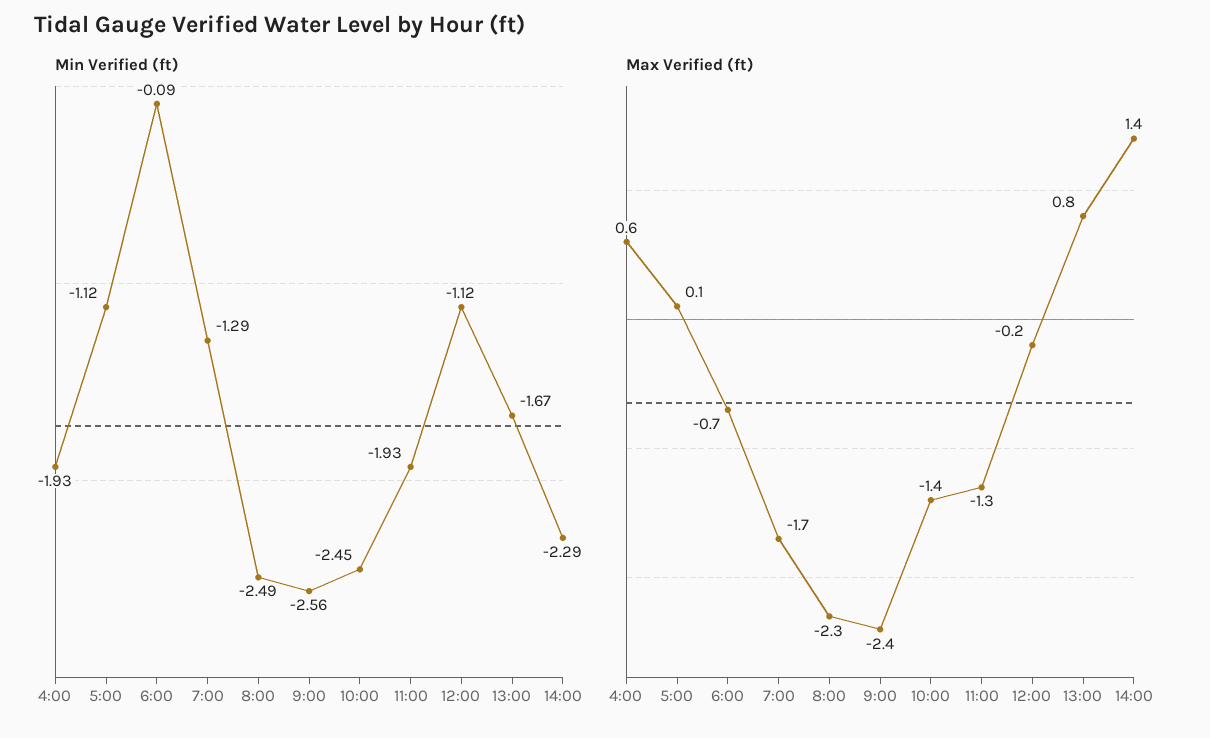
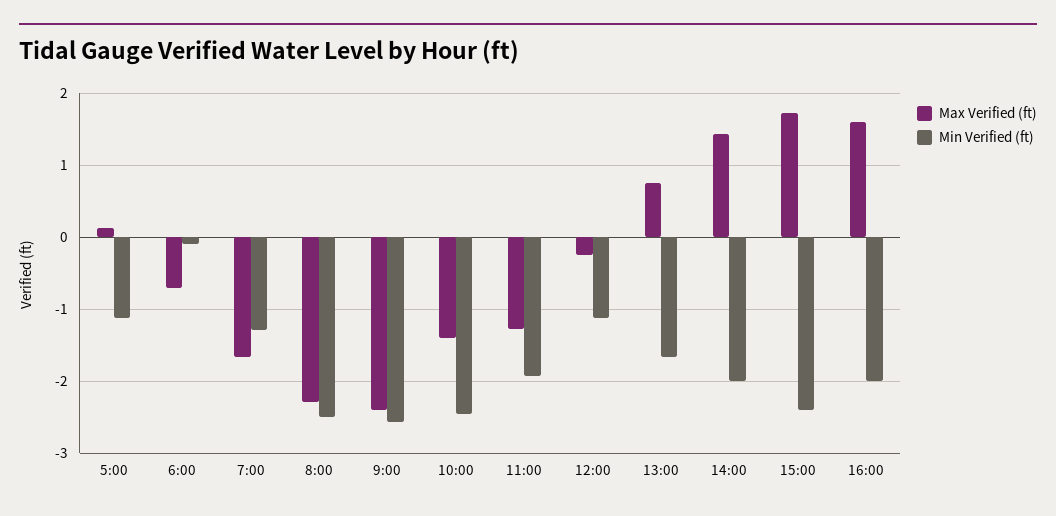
Min Verified (ft), 4:00: -1.93 -> none
Min Verified (ft), 14:00: -2.29 -> -2
Max Verified (ft), 4:00: 0.6 -> none
Max Verified (ft), 15:00: none -> 1.7
Min Verified (ft), 15:00: none -> -2.4
Max Verified (ft), 16:00: none -> 1.6
Min Verified (ft), 16:00: none -> -2

